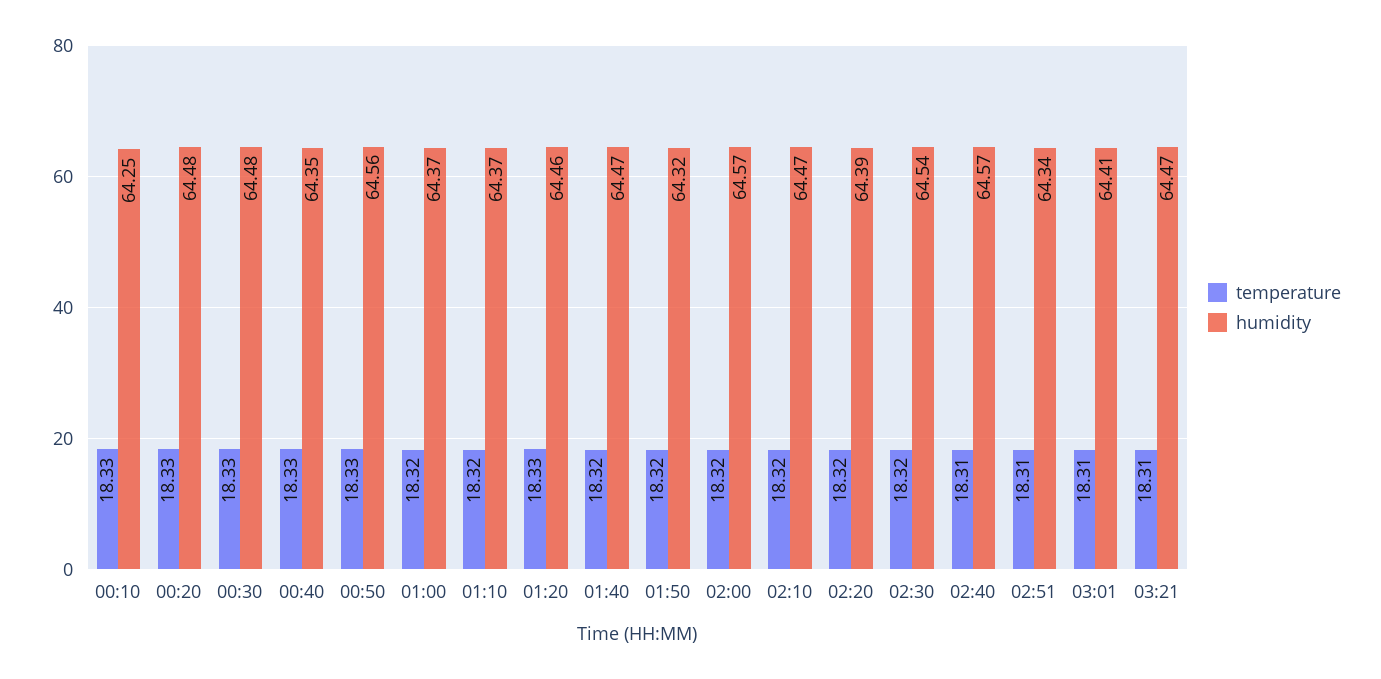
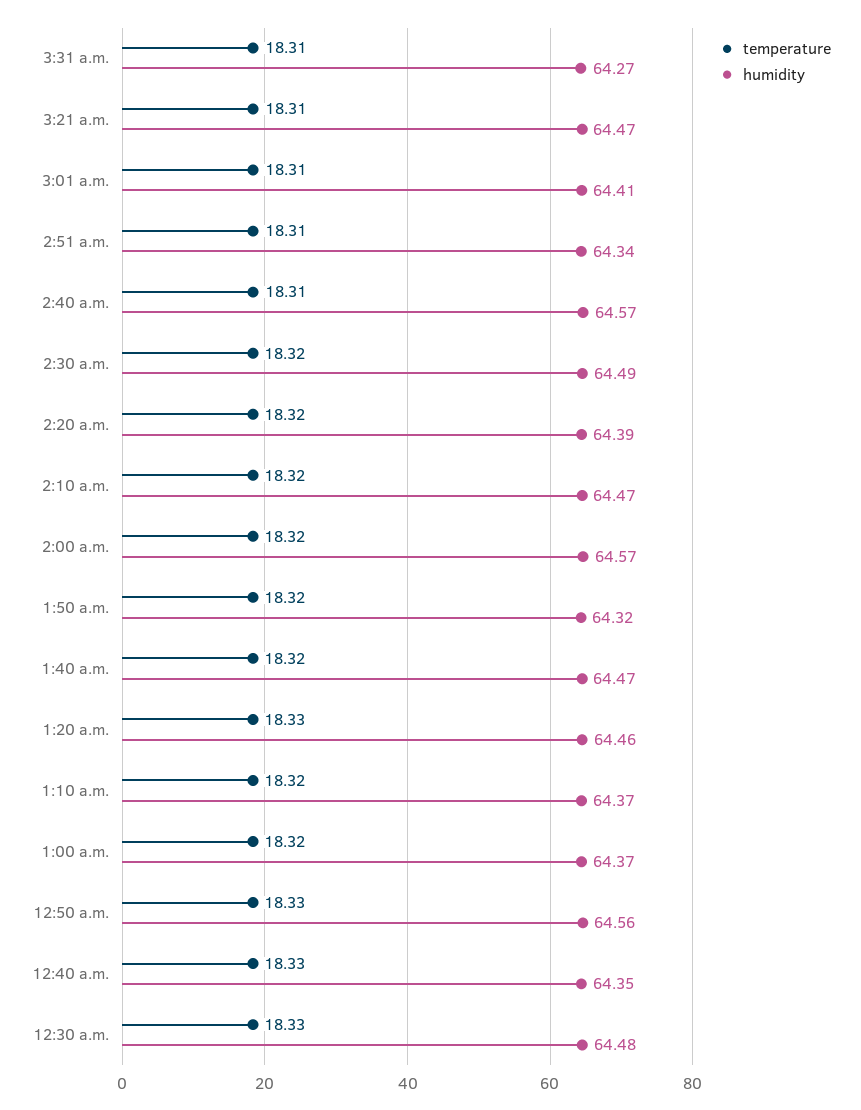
temperature, 00:10: 18.33 -> none
humidity, 00:10: 64.25 -> none
temperature, 00:20: 18.33 -> none
humidity, 00:20: 64.48 -> none
humidity, 02:30: 64.54 -> 64.49
temperature, 3:31 a.m.: none -> 18.31
humidity, 3:31 a.m.: none -> 64.27

